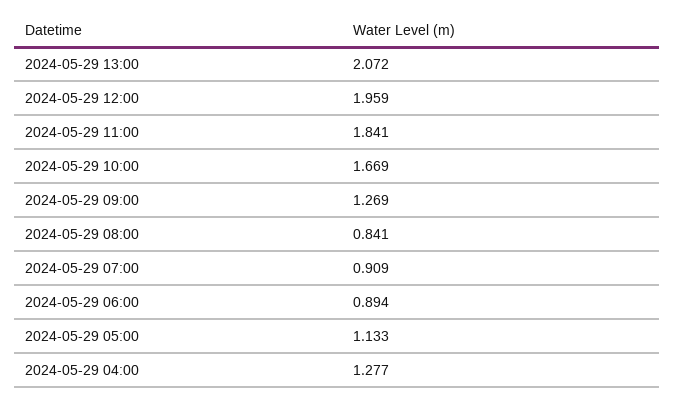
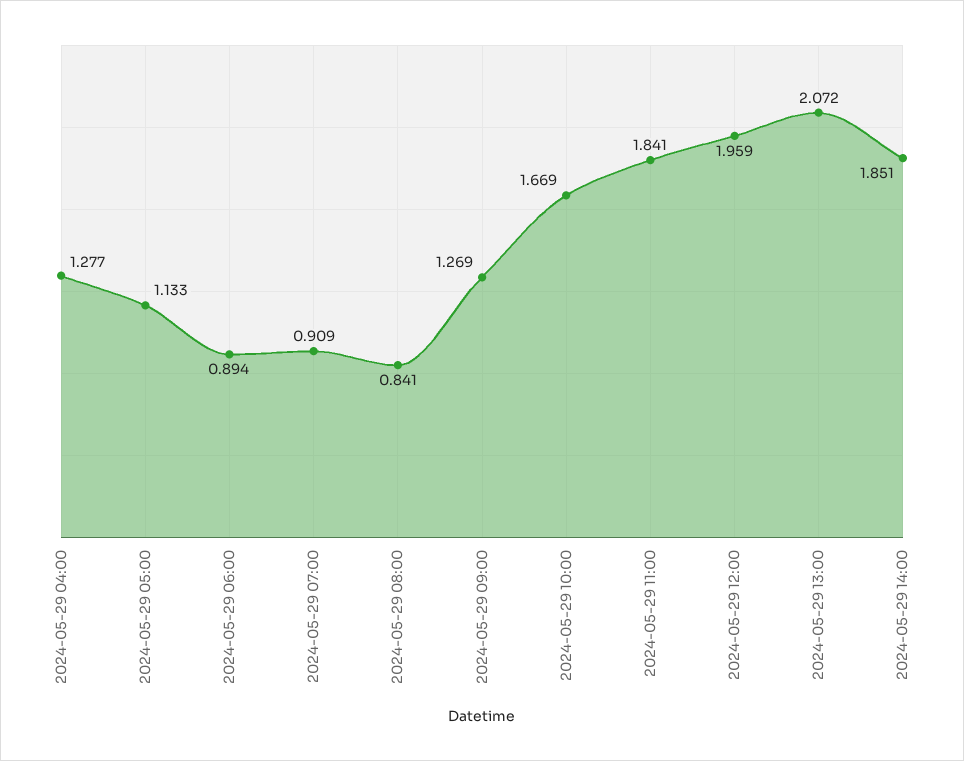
2024-05-29 14:00: none -> 1.851

